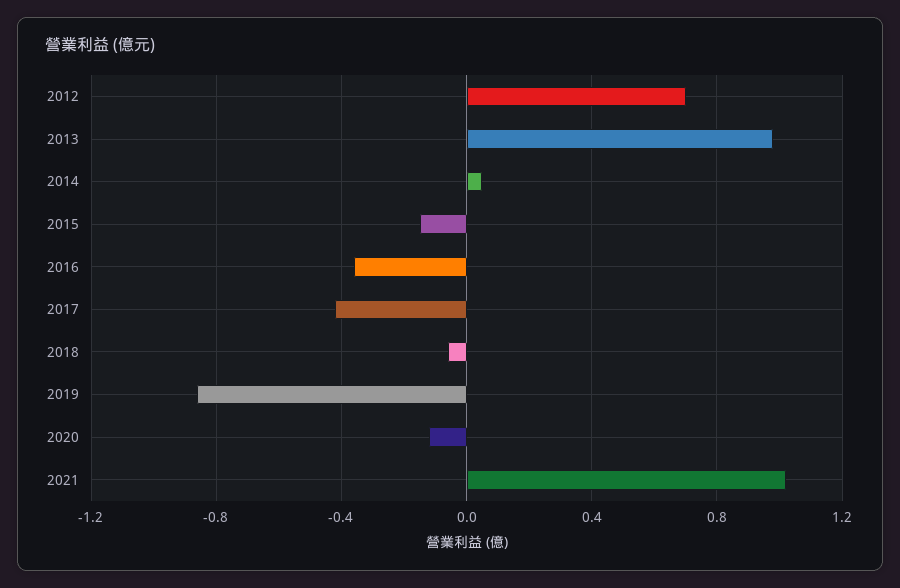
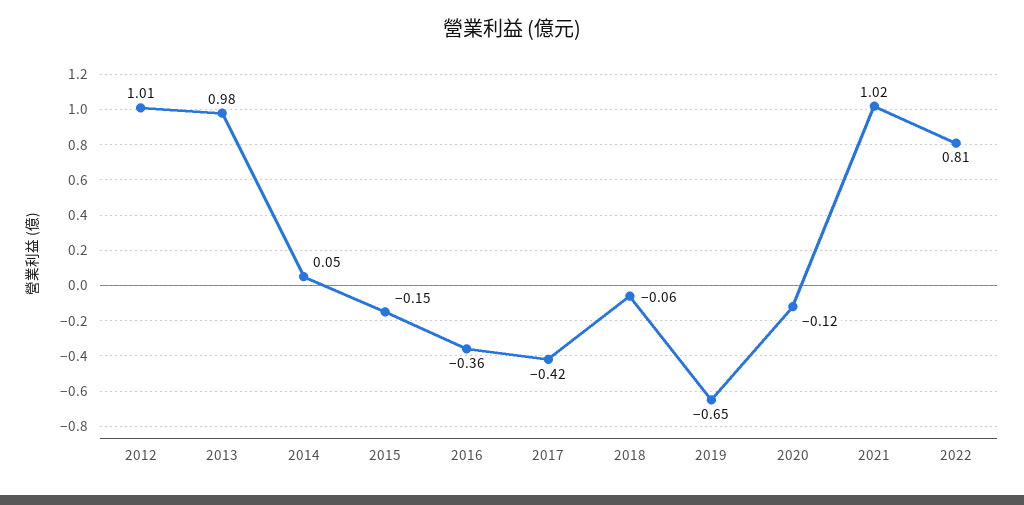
2012: 0.7 -> 1.01
2019: -0.85 -> -0.65
2022: none -> 0.81

